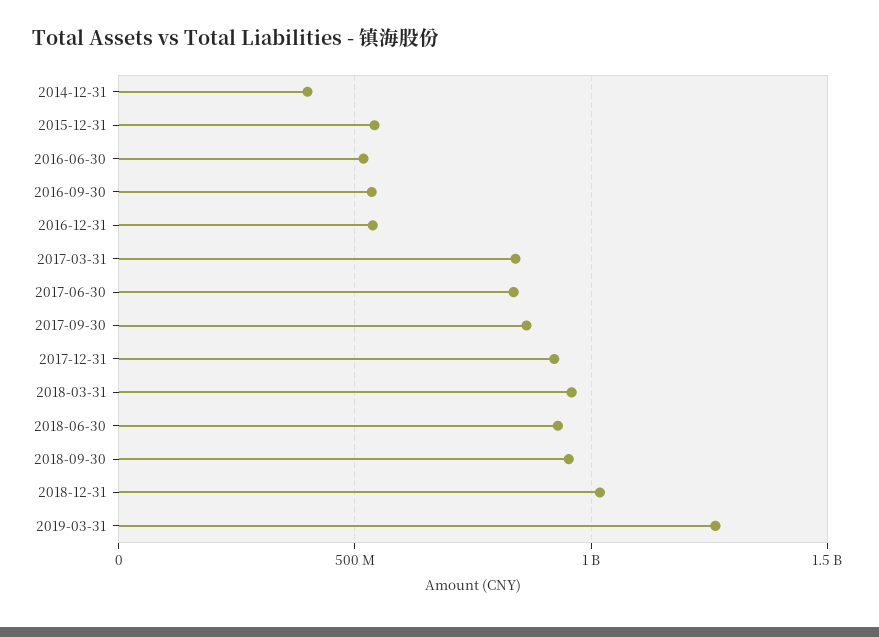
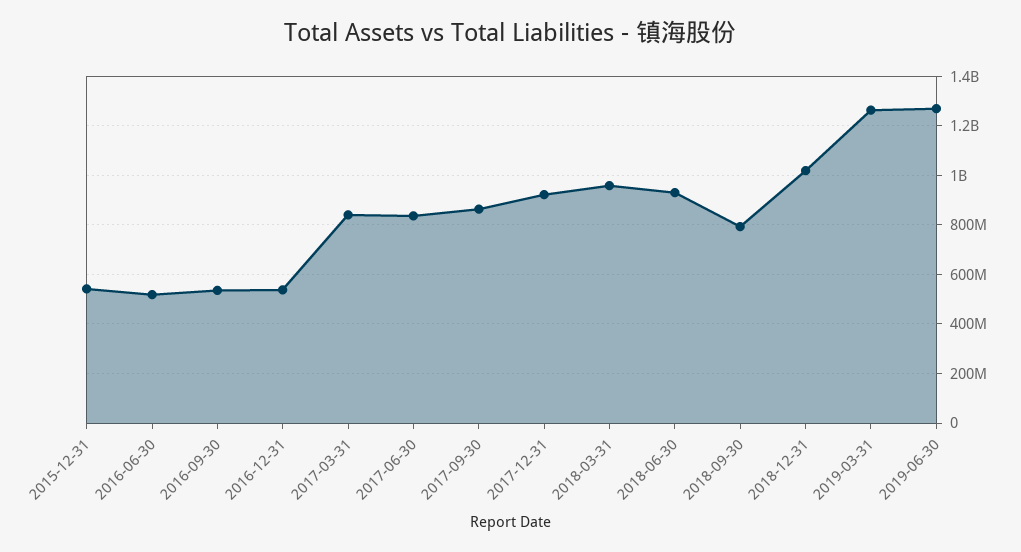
2014-12-31: 400000000 -> none
2018-09-30: 950000000 -> 800000000
2019-06-30: none -> 1275000000

